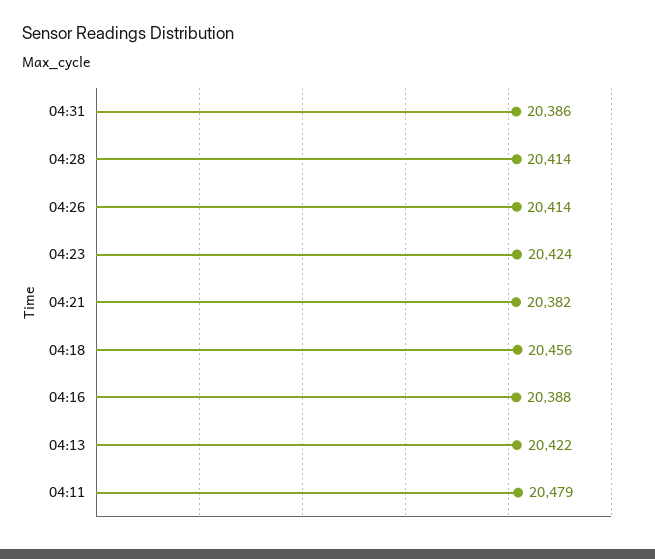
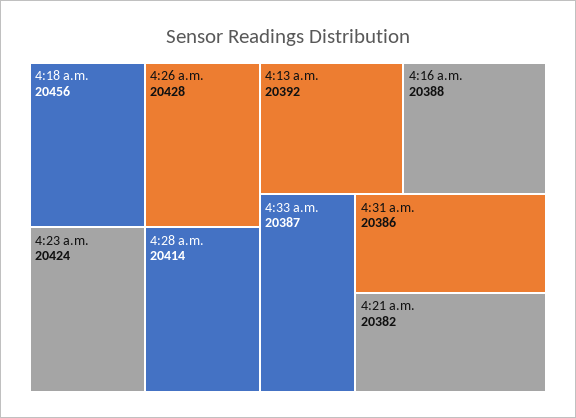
04:26: 20414 -> 20428
04:13: 20422 -> 20392
04:11: 20479 -> none
4:33 a.m.: none -> 20387

